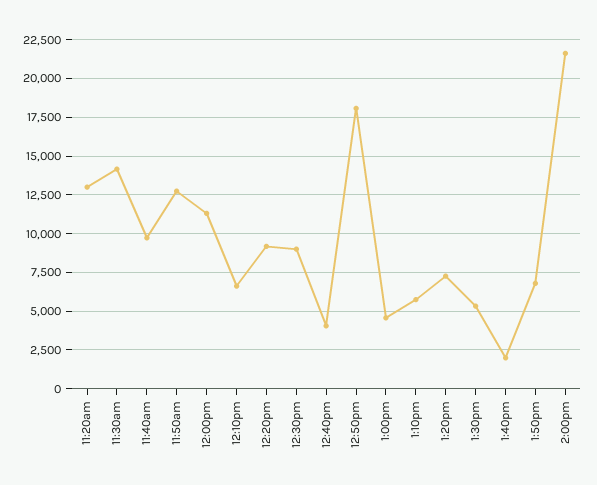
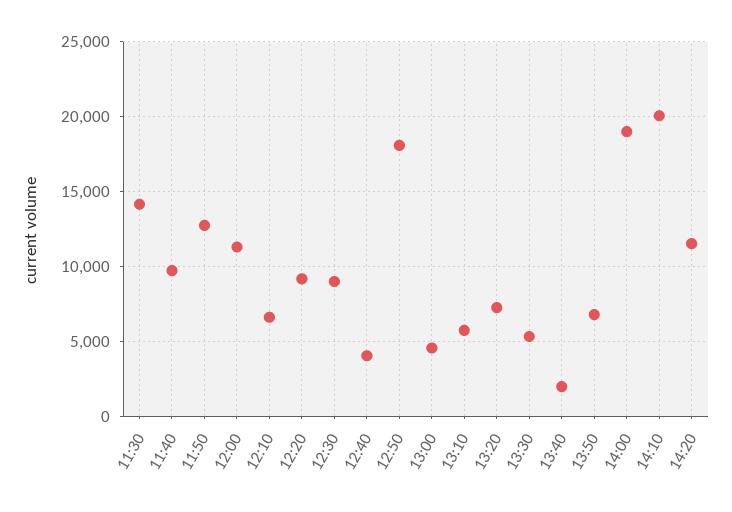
11:20am: 13000 -> none
2:00pm: 21500 -> 19000
14:10: none -> 20000
14:20: none -> 11500

